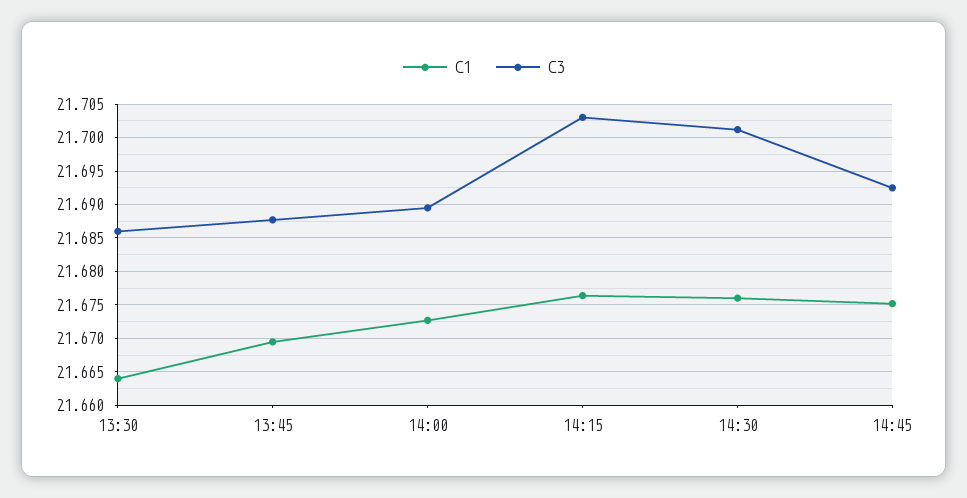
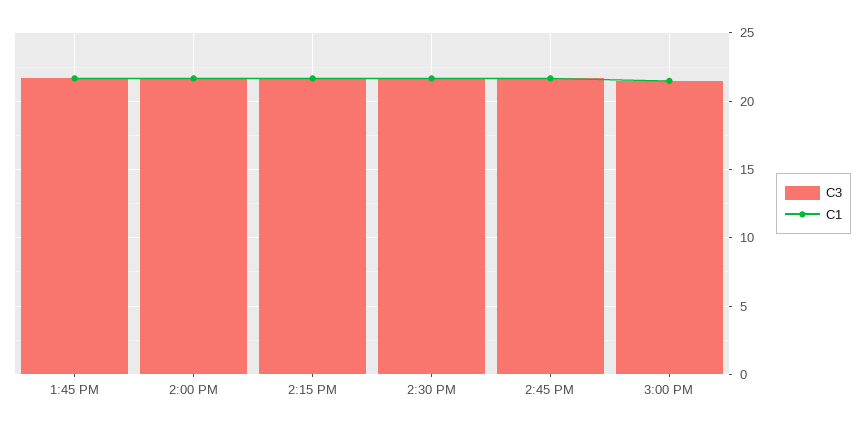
C1, 13:30: 21.664 -> none
C3, 13:30: 21.686 -> none
C3, 3:00 PM: none -> 21.5
C1, 3:00 PM: none -> 21.5

